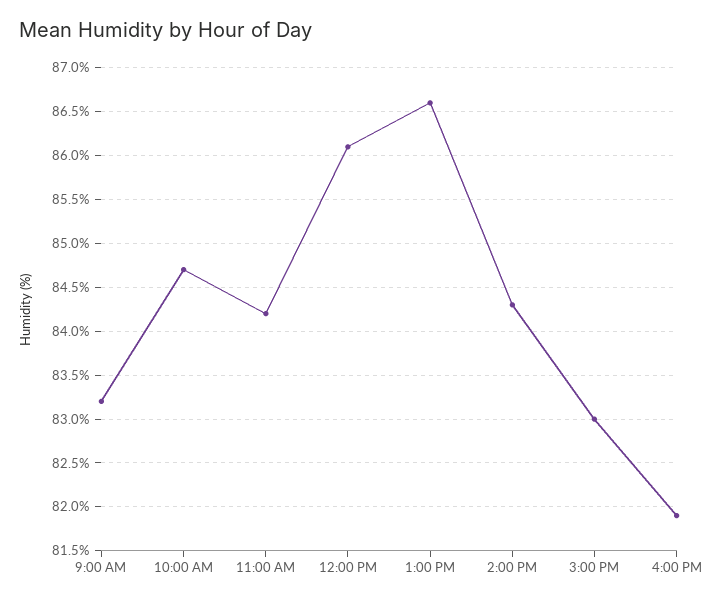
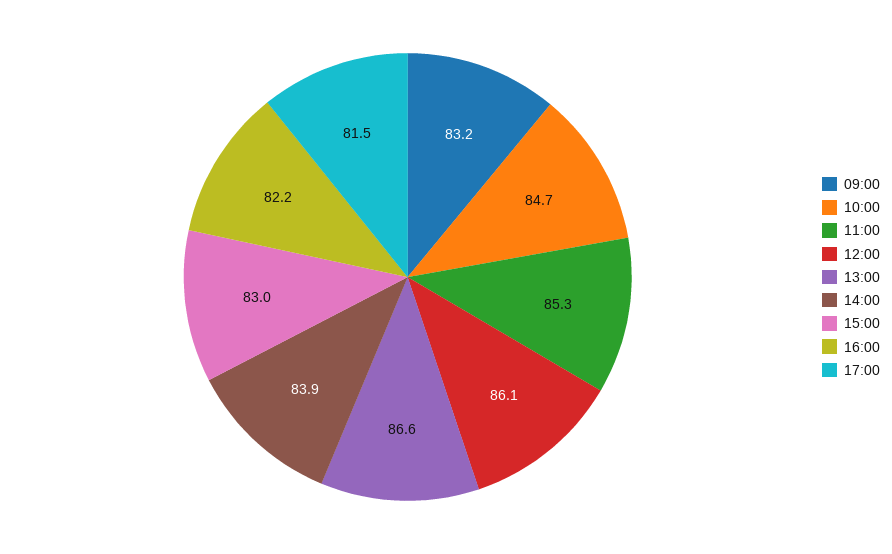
11:00 AM: 84.2 -> 85.3
2:00 PM: 84.3 -> 83.9
4:00 PM: 81.9 -> 82.2
17:00: none -> 81.5

